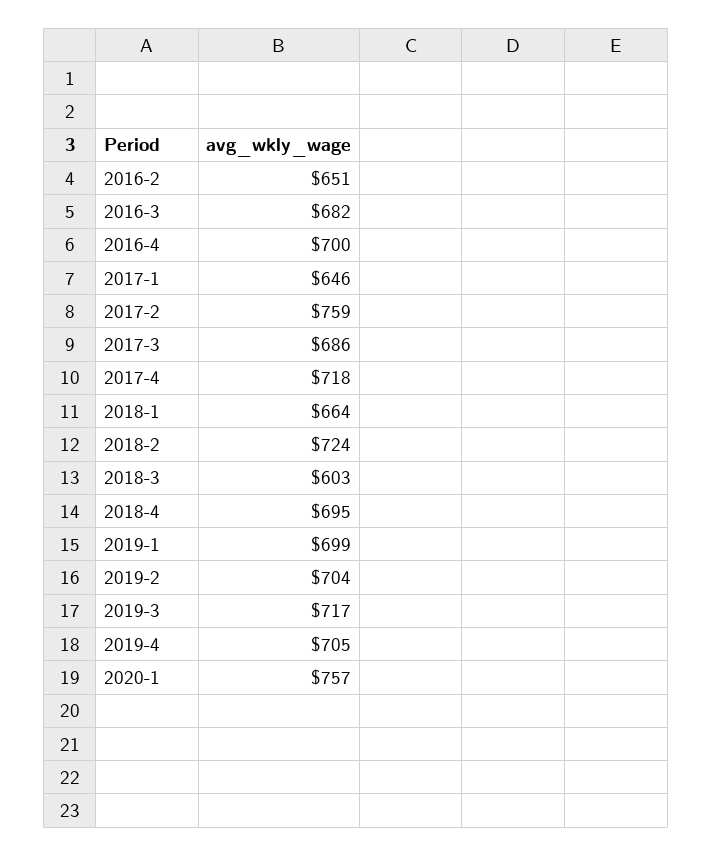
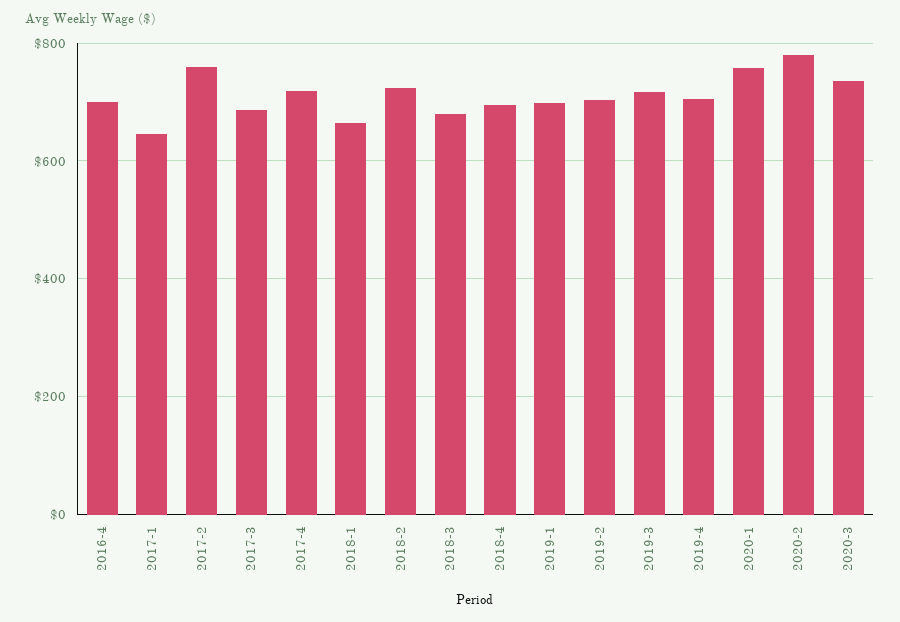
2016-2: 651 -> none
2016-3: 682 -> none
2018-3: 603 -> 680
2020-2: none -> 780
2020-3: none -> 740

